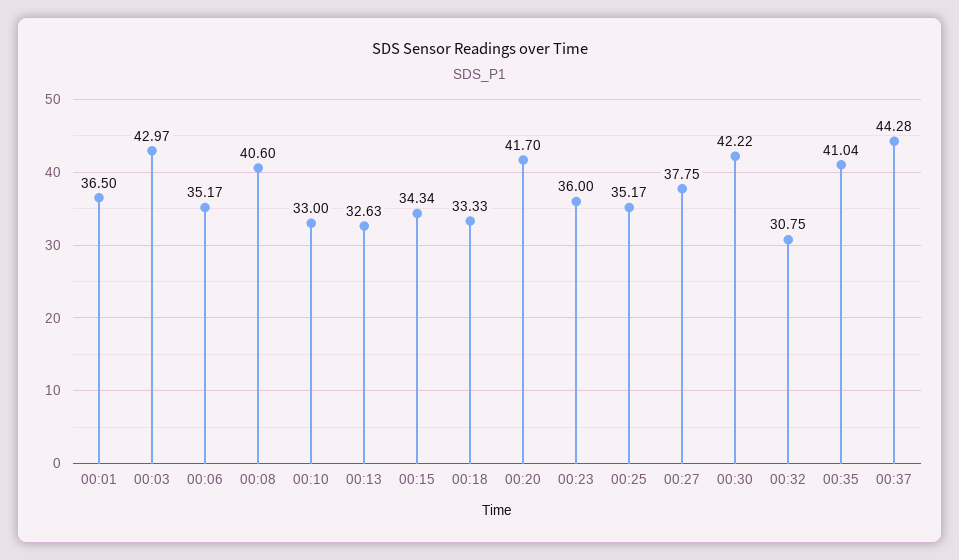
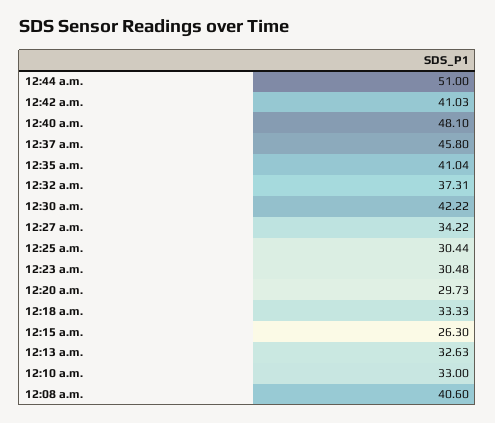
00:01: 36.5 -> none
00:03: 42.97 -> none
00:06: 35.17 -> none
00:15: 34.34 -> 26.3
00:20: 41.7 -> 29.73
00:23: 36 -> 30.48
00:25: 35.17 -> 30.44
00:27: 37.75 -> 34.22
00:32: 30.75 -> 37.31
00:37: 44.28 -> 45.8
12:44 a.m.: none -> 51
12:42 a.m.: none -> 41.03
12:40 a.m.: none -> 48.1

